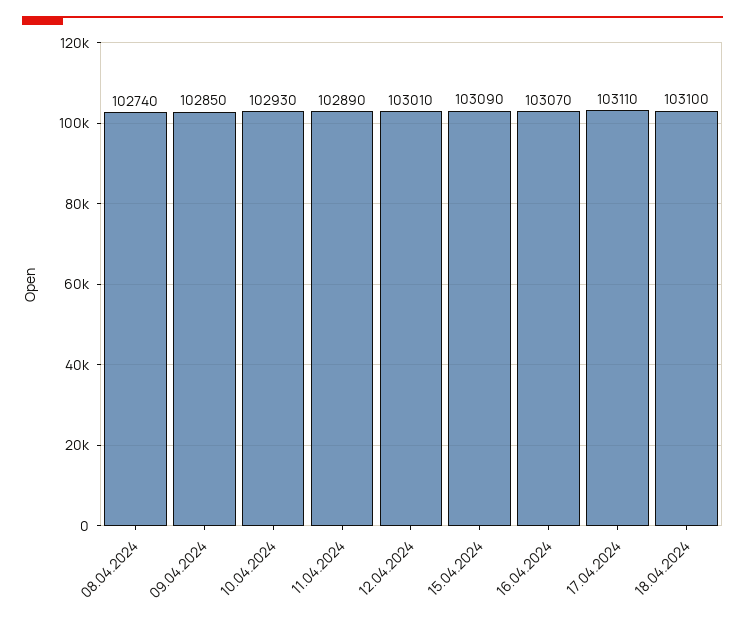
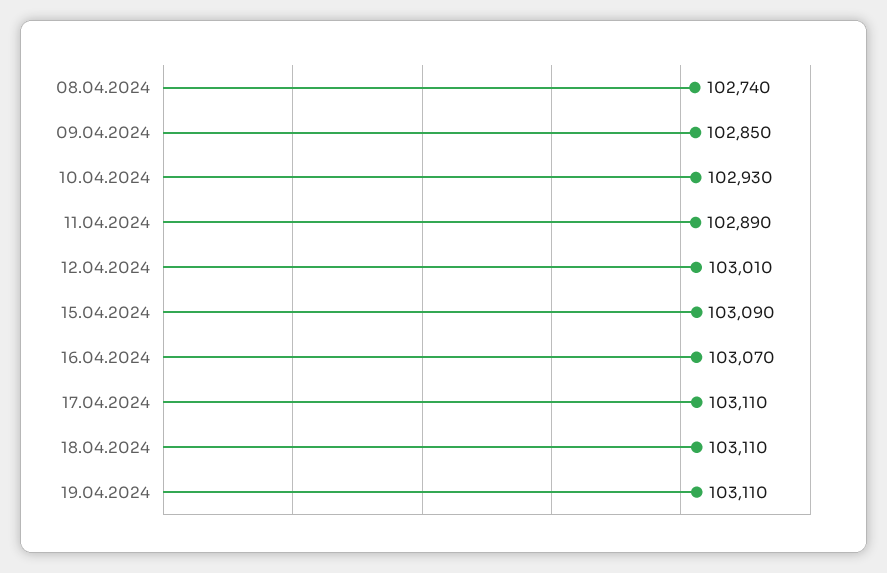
18.04.2024: 103100 -> 103110
19.04.2024: none -> 103110

